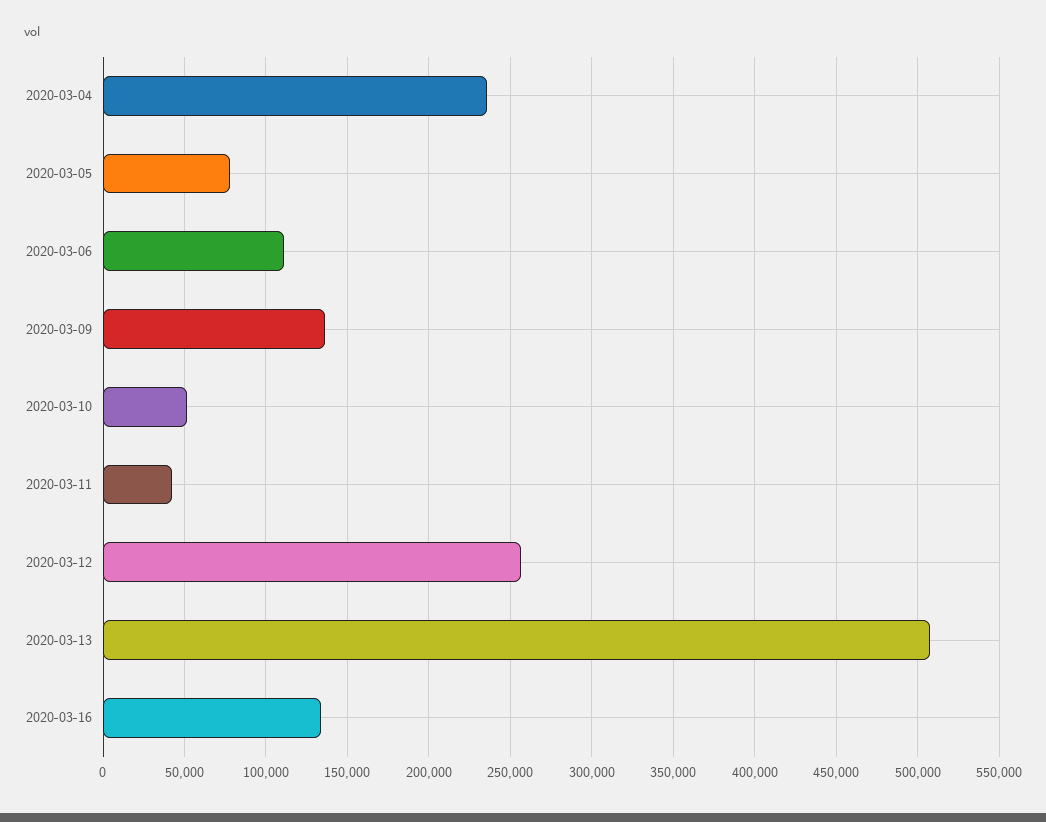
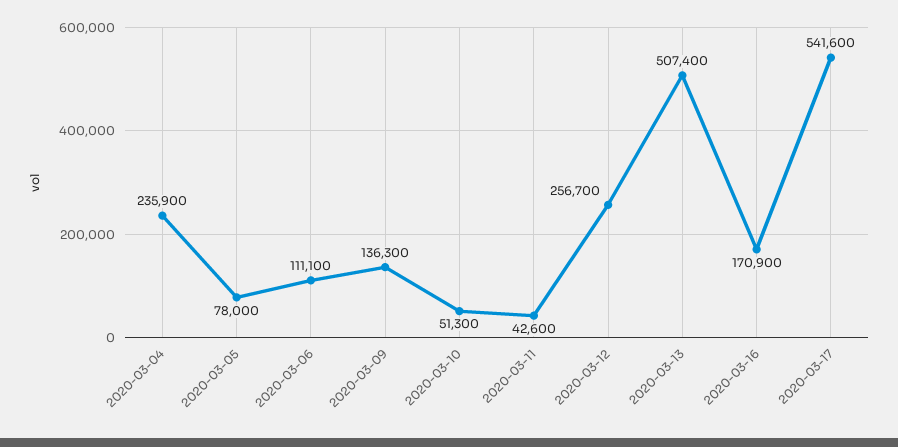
2020-03-16: 135000 -> 170900
2020-03-17: none -> 541600

